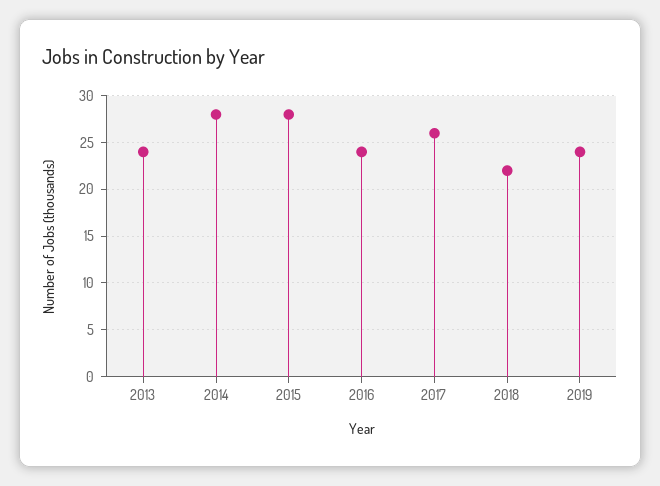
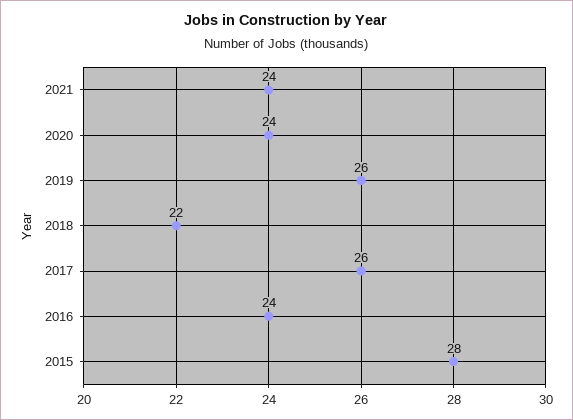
2013: 24 -> none
2014: 28 -> none
2019: 24 -> 26
2021: none -> 24
2020: none -> 24

